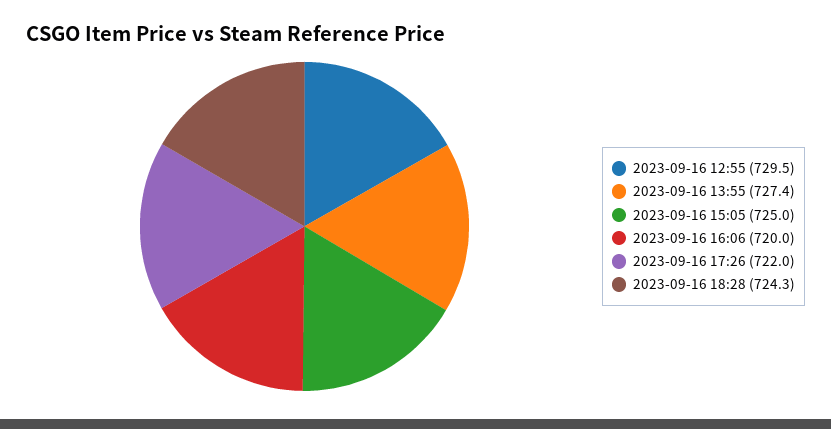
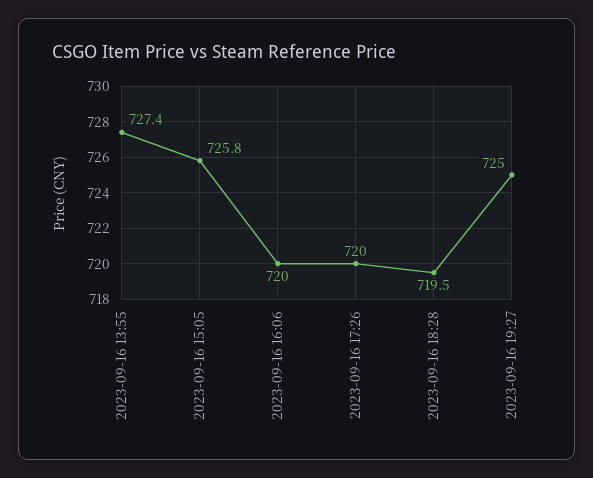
2023-09-16 12:55: 729.5 -> none
2023-09-16 15:05: 725 -> 725.8
2023-09-16 17:26: 722 -> 720
2023-09-16 18:28: 724.3 -> 719.5
2023-09-16 19:27: none -> 725

